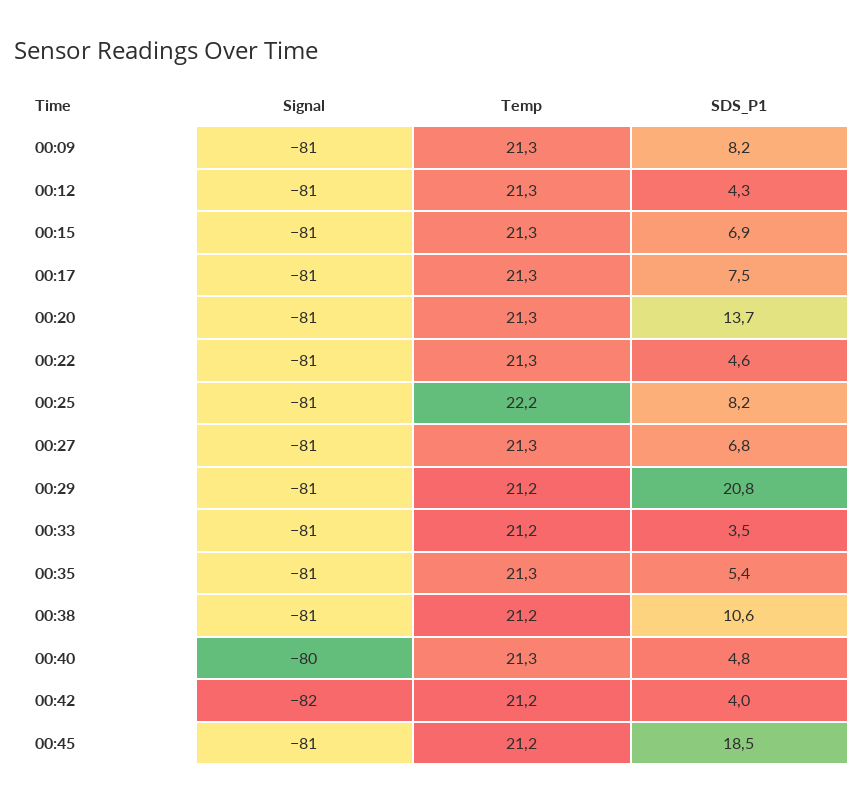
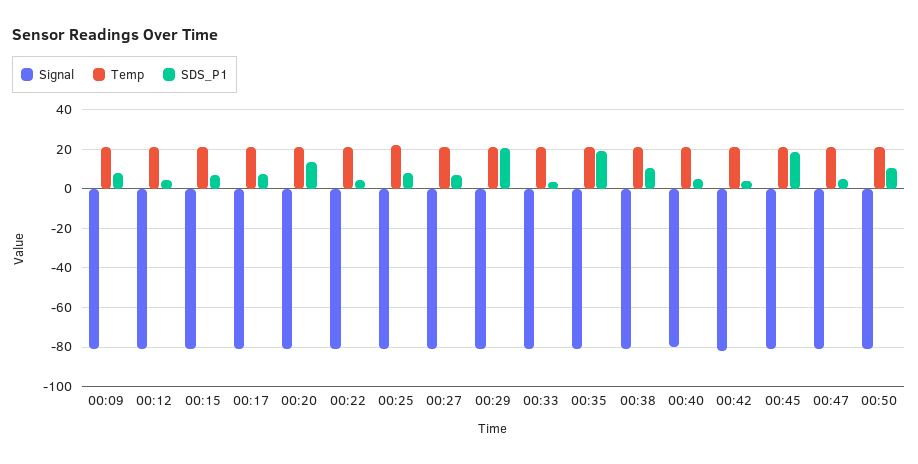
SDS_P1, 00:35: 5.4 -> 20
Signal, 00:47: none -> -80
Temp, 00:47: none -> 20
SDS_P1, 00:47: none -> 5
Signal, 00:50: none -> -80
Temp, 00:50: none -> 20
SDS_P1, 00:50: none -> 10

